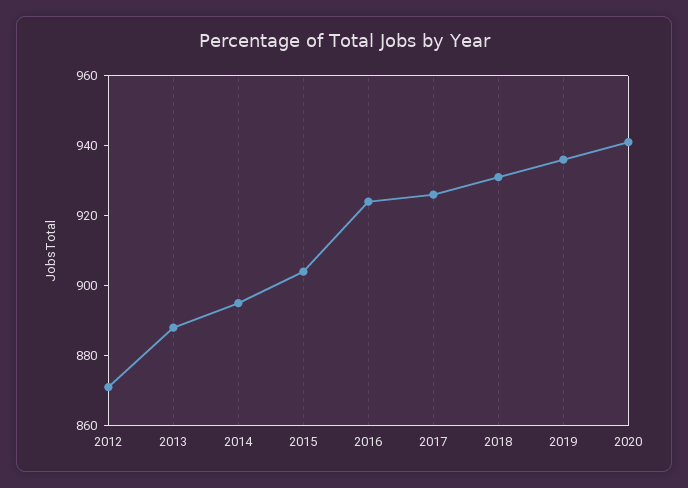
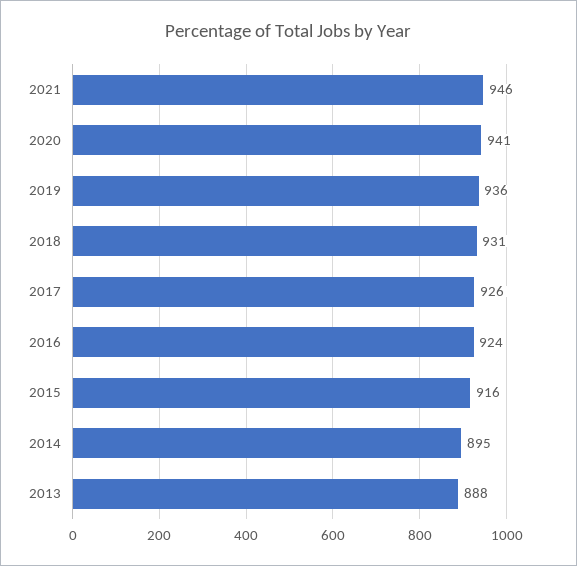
2012: 870 -> none
2015: 905 -> 916
2021: none -> 946

